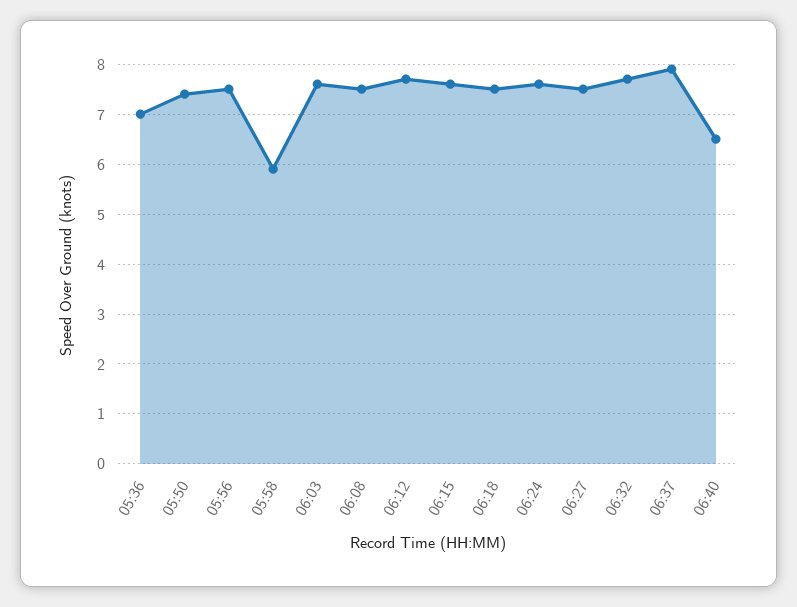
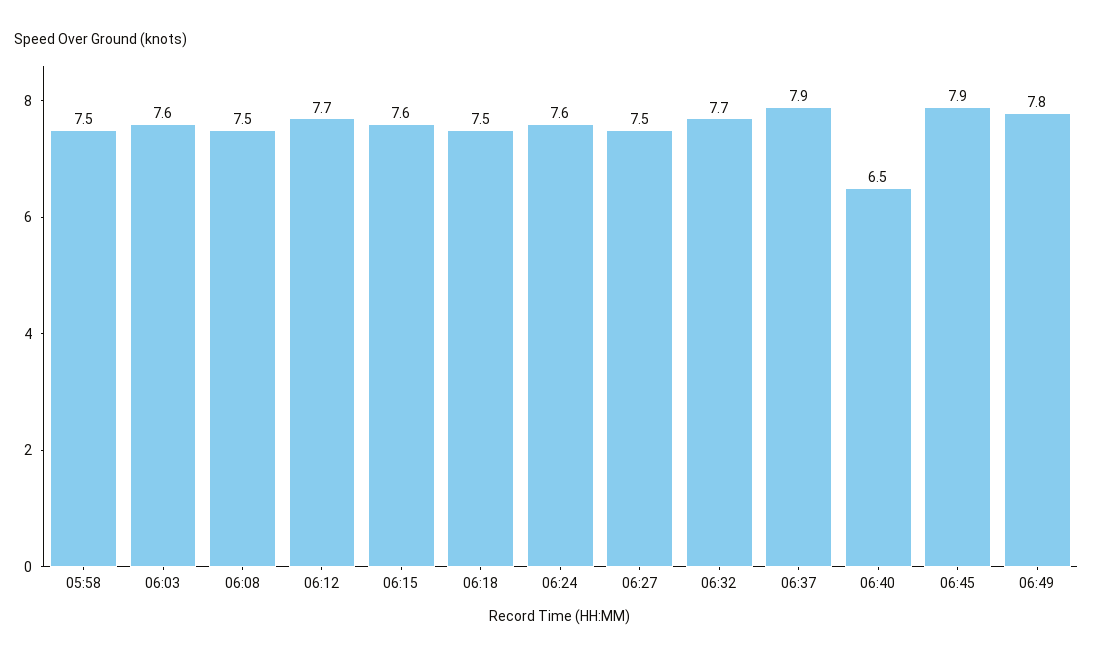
05:36: 7 -> none
05:50: 7.5 -> none
05:56: 7.5 -> none
05:58: 6 -> 7.5
06:45: none -> 7.9
06:49: none -> 7.8

